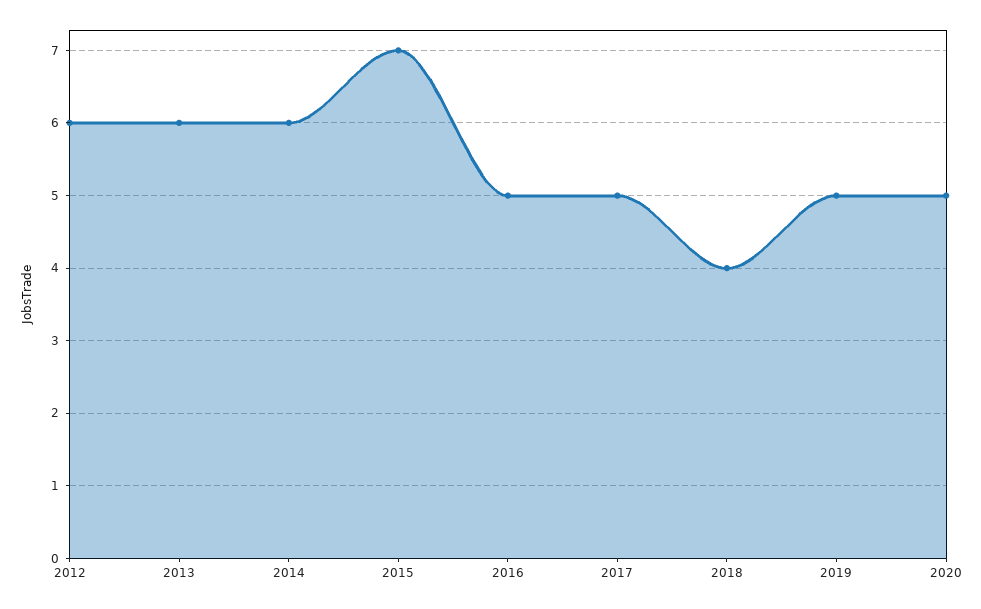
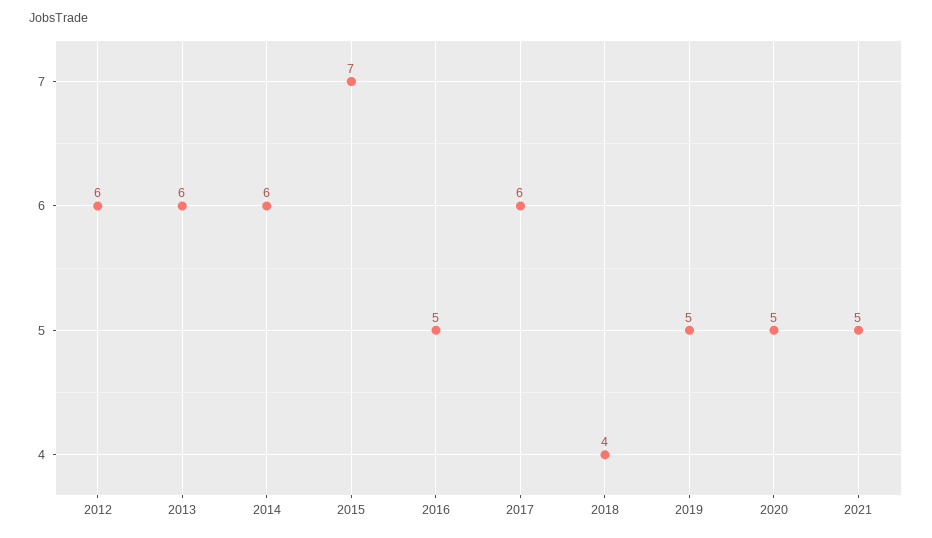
2017: 5 -> 6
2021: none -> 5

